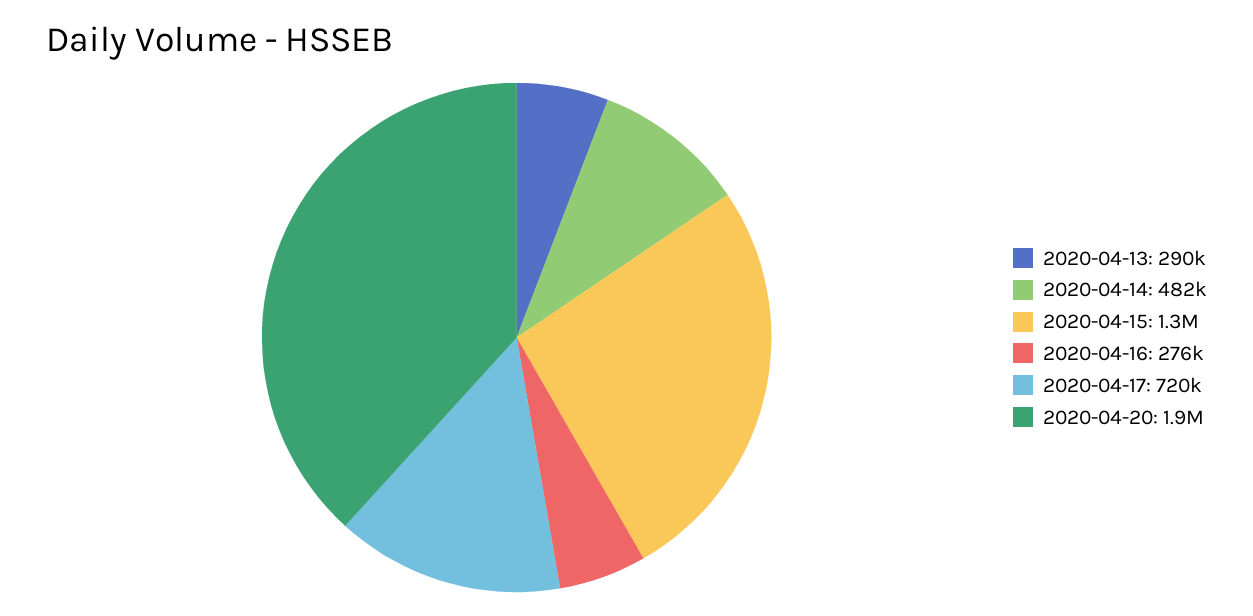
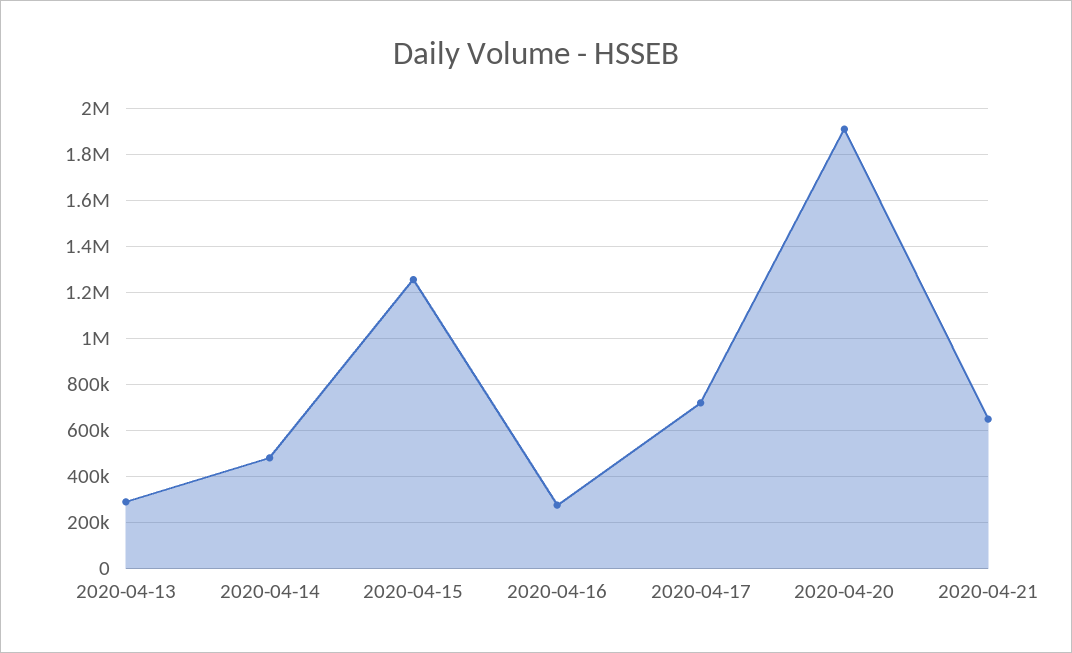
2020-04-21: none -> 650000

